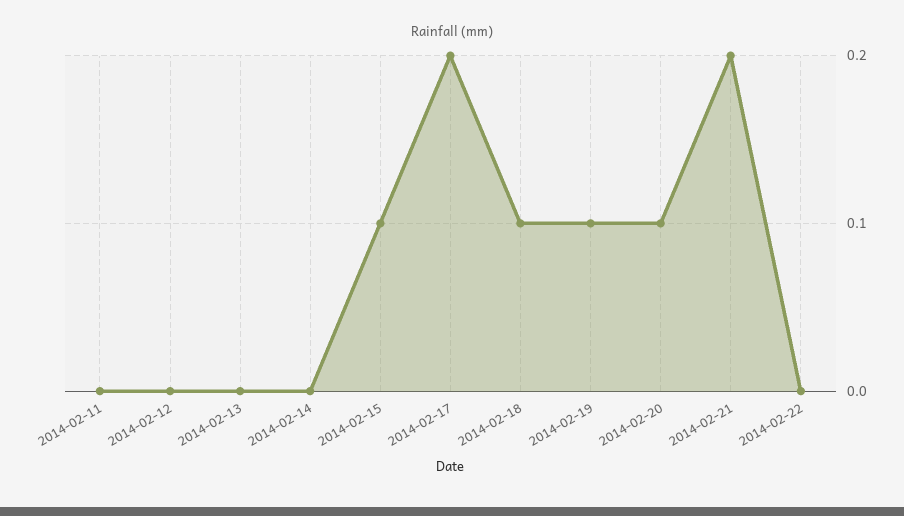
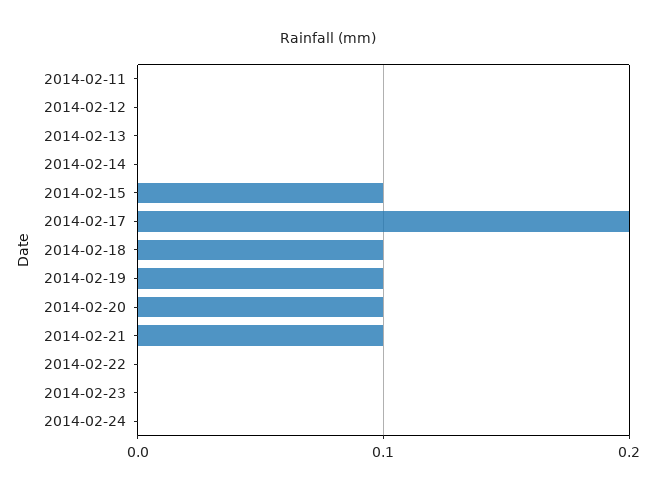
2014-02-21: 0.2 -> 0.1
2014-02-23: none -> 0
2014-02-24: none -> 0

